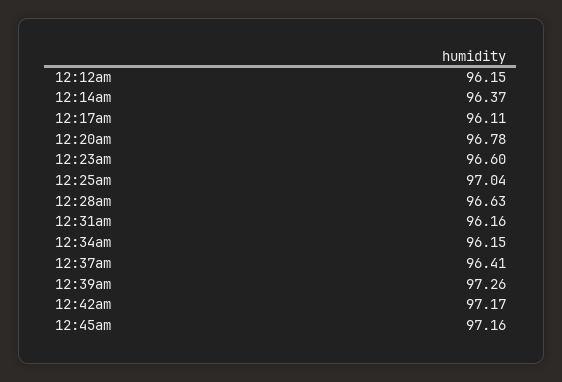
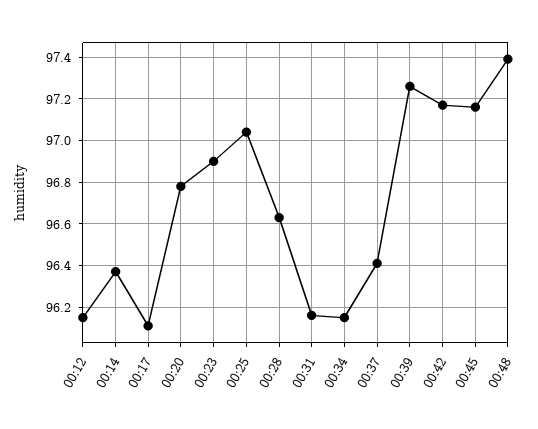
12:23am: 96.6 -> 96.9
00:48: none -> 97.4

